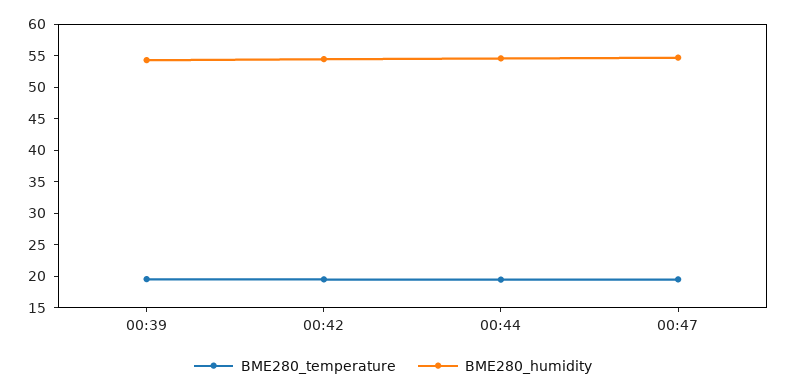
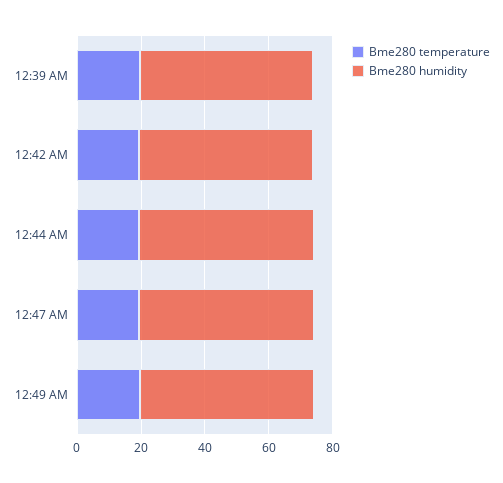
BME280_temperature, 12:49 AM: none -> 20
BME280_humidity, 12:49 AM: none -> 55

